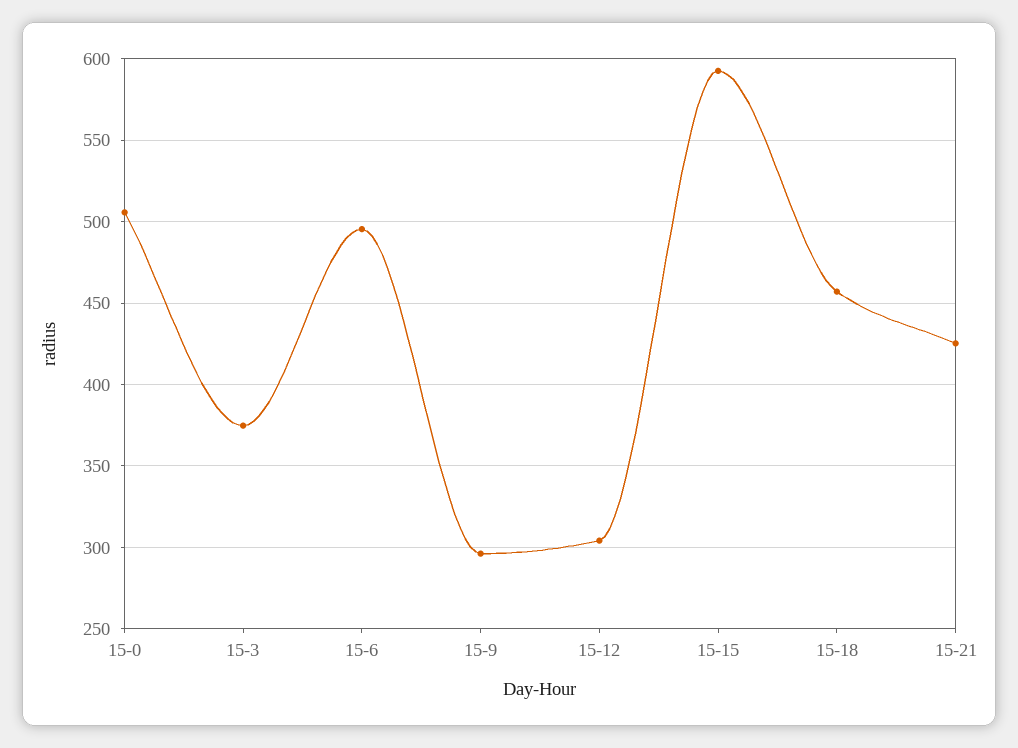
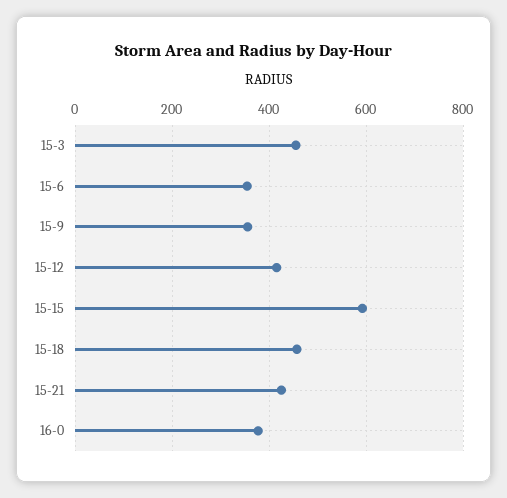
15-0: 505 -> none
15-3: 375 -> 460
15-6: 495 -> 360
15-9: 295 -> 360
15-12: 305 -> 420
16-0: none -> 380

